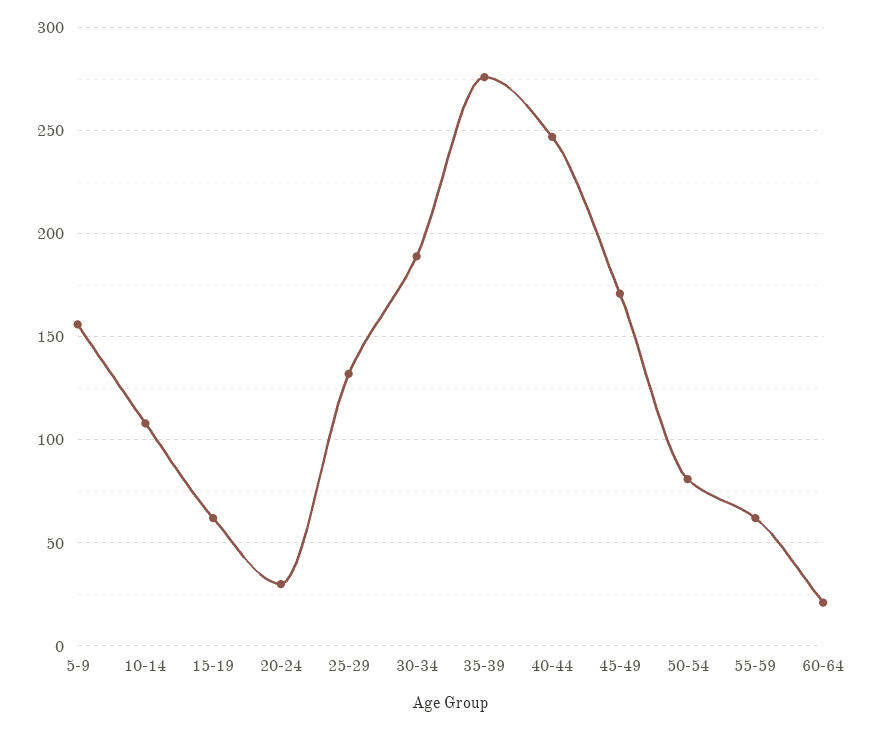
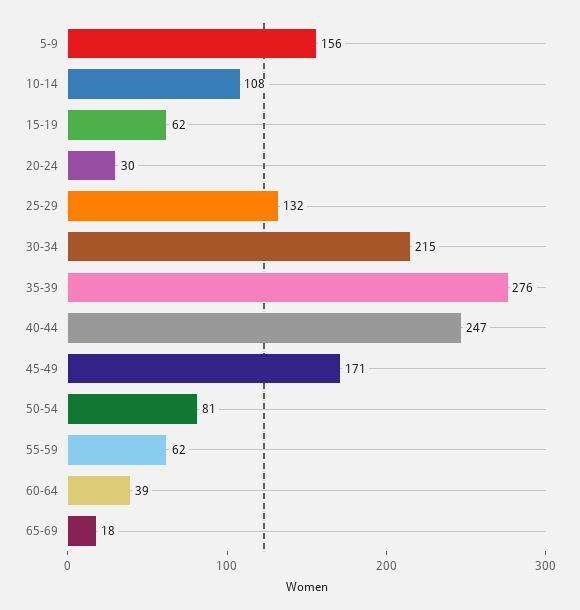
30-34: 190 -> 215
60-64: 20 -> 39
65-69: none -> 18

